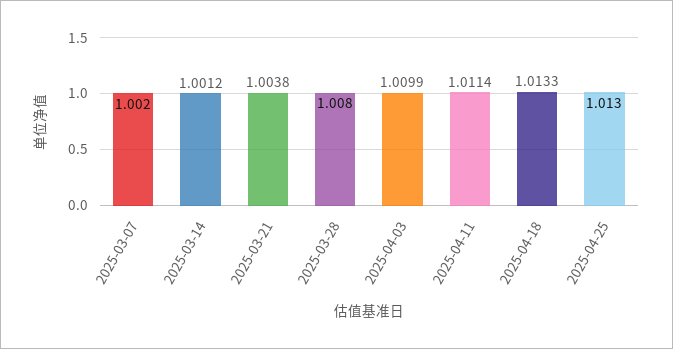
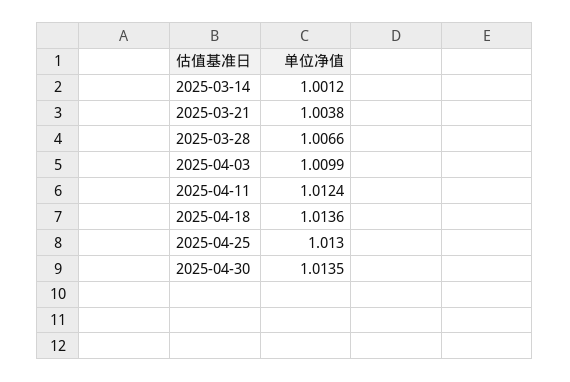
2025-03-07: 1.002 -> none
2025-03-28: 1.008 -> 1.0066
2025-04-11: 1.0114 -> 1.0124
2025-04-18: 1.0133 -> 1.0136
2025-04-30: none -> 1.0135

